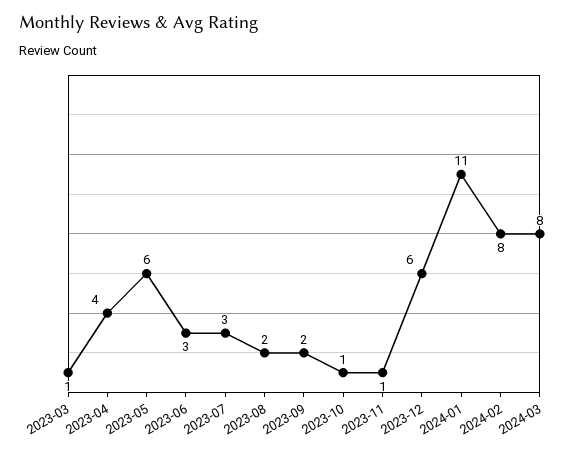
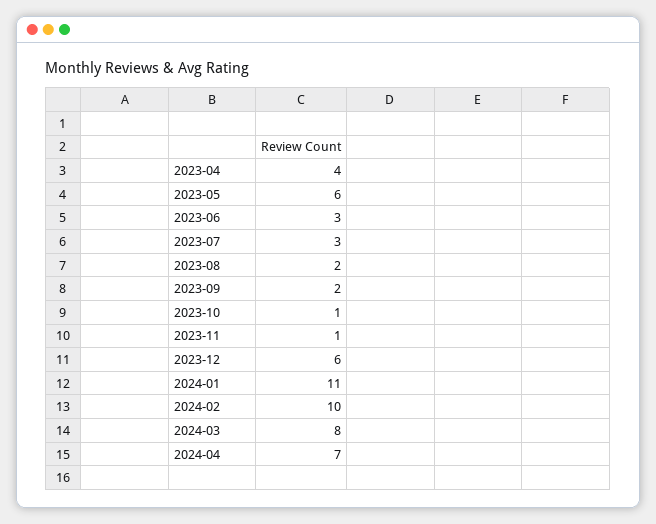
2023-03: 1 -> none
2024-02: 8 -> 10
2024-04: none -> 7

